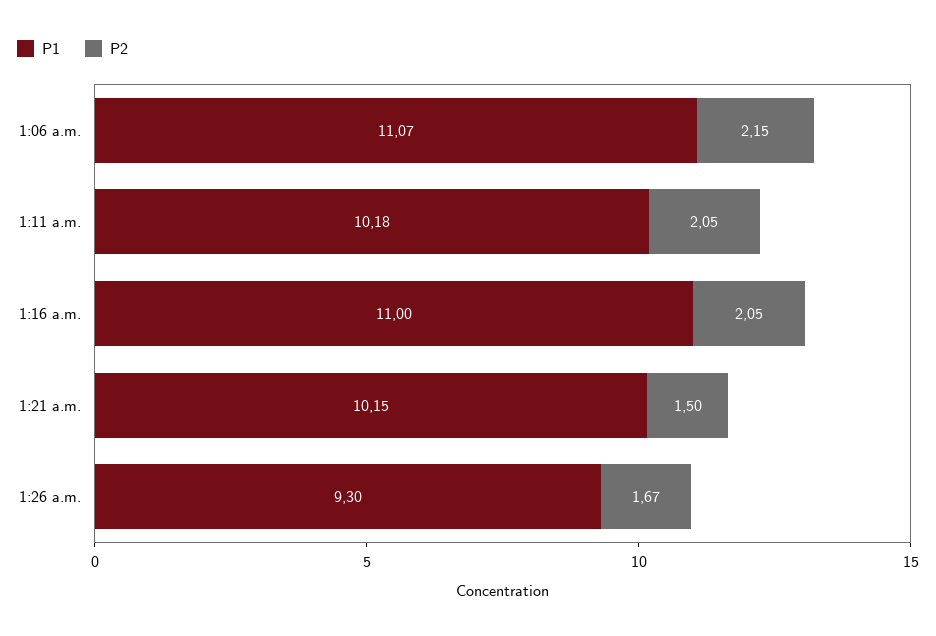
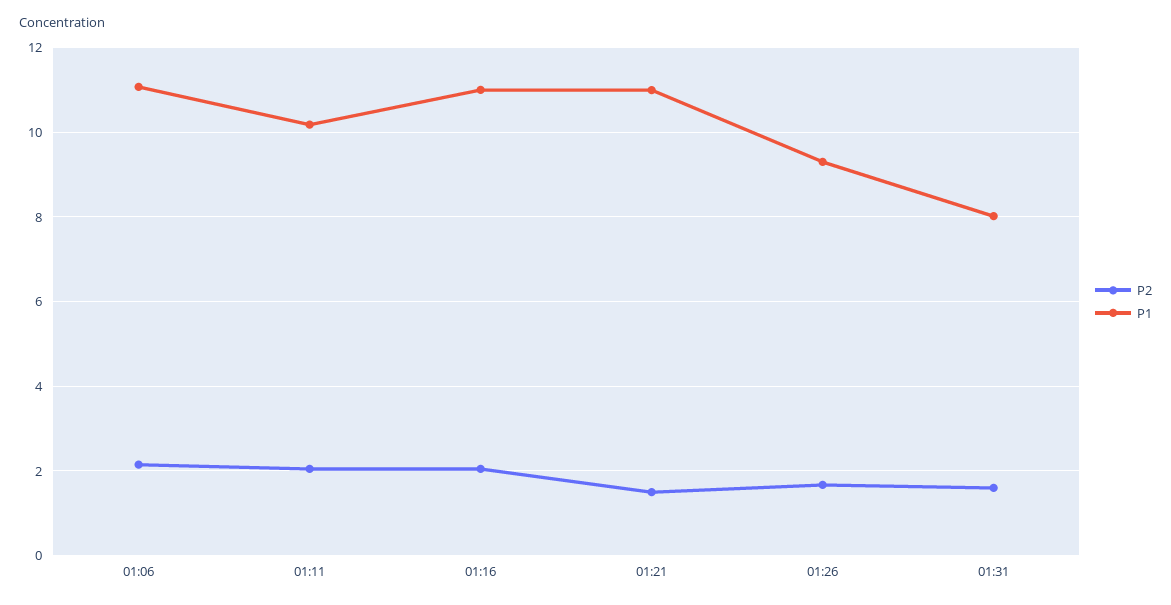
P1, 1:21 a.m.: 10.15 -> 11
P2, 01:31: none -> 1.6
P1, 01:31: none -> 8

